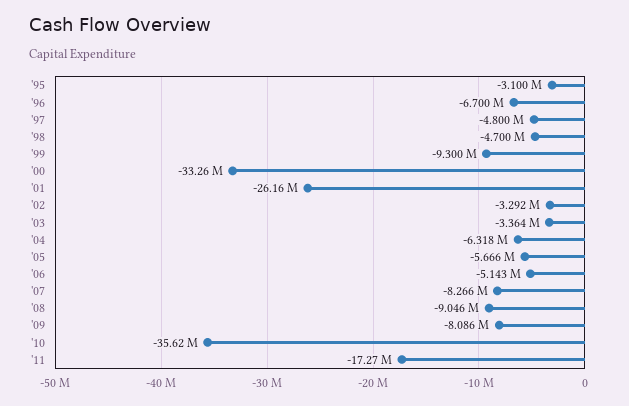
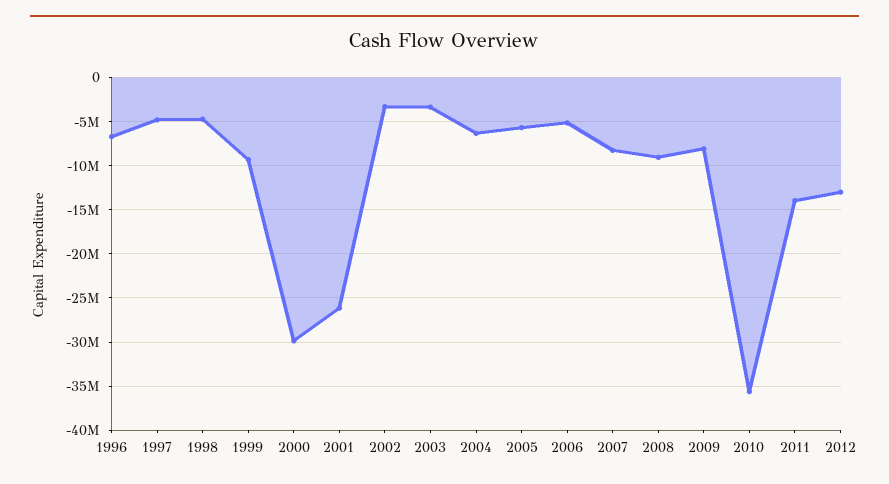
'95: -3100000 -> none
'00: -33260000 -> -30000000
'11: -17270000 -> -14000000
2012: none -> -13000000

